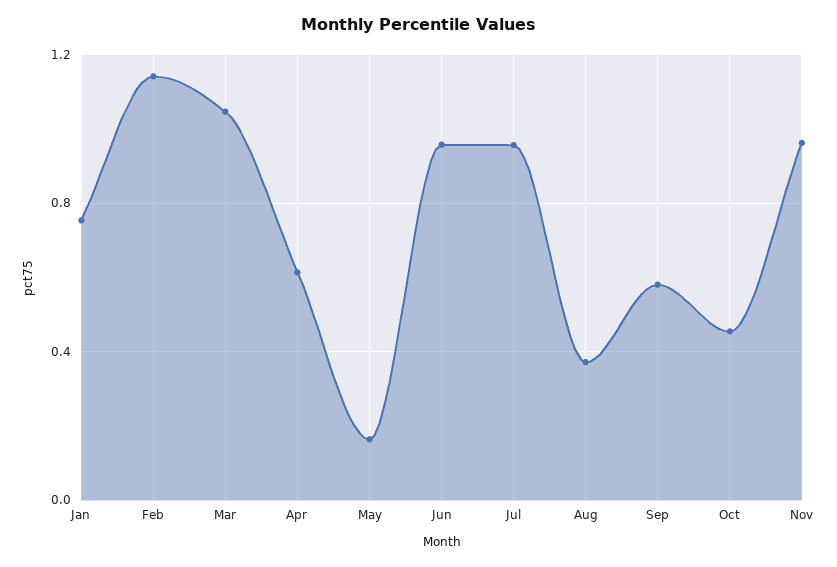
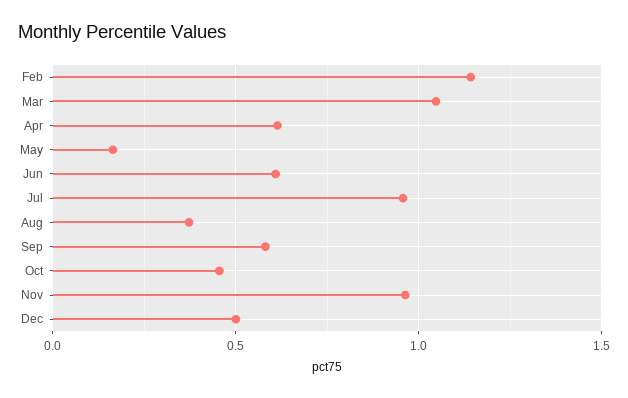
Jan: 0.75 -> none
Jun: 0.95 -> 0.6
Dec: none -> 0.5

